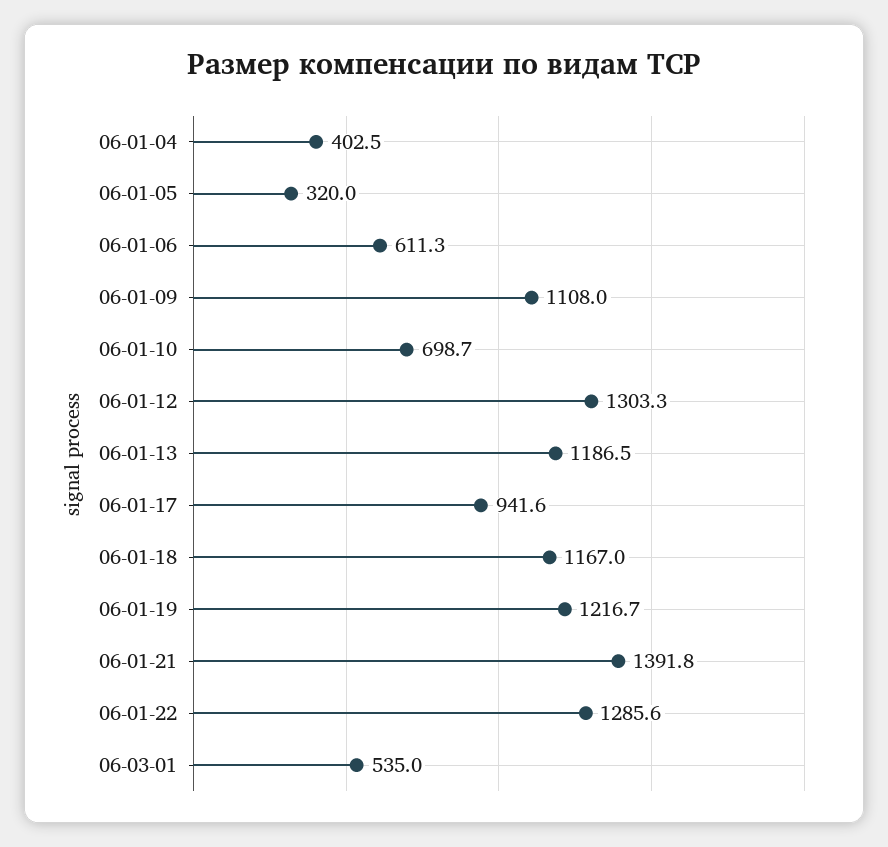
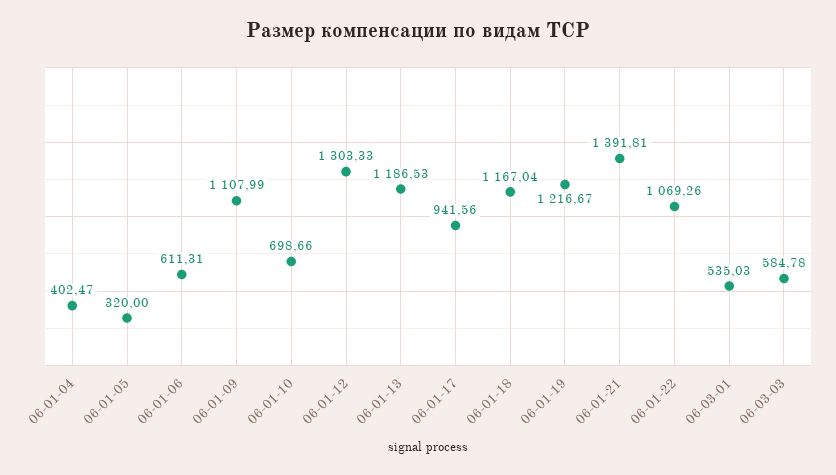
06-01-22: 1285.6 -> 1069.26
06-03-03: none -> 584.78

